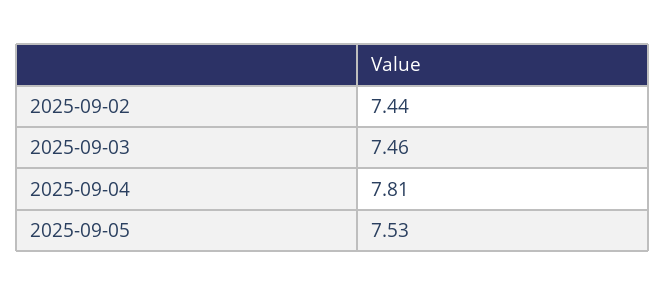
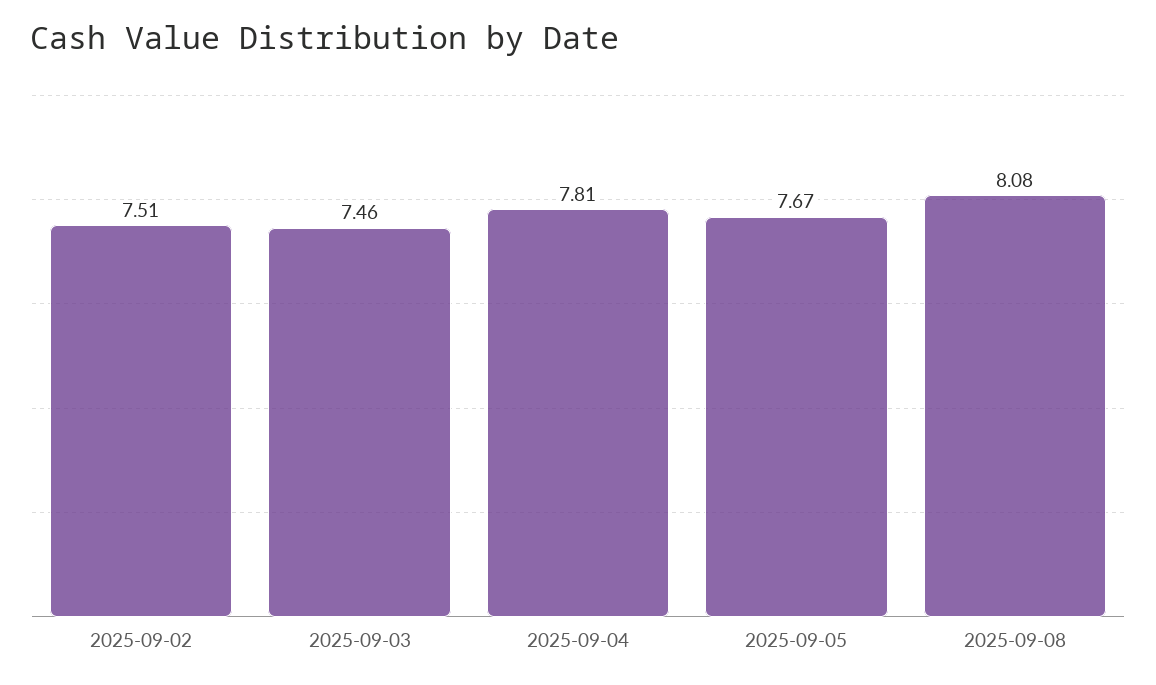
2025-09-02: 7.44 -> 7.51
2025-09-05: 7.53 -> 7.67
2025-09-08: none -> 8.08

